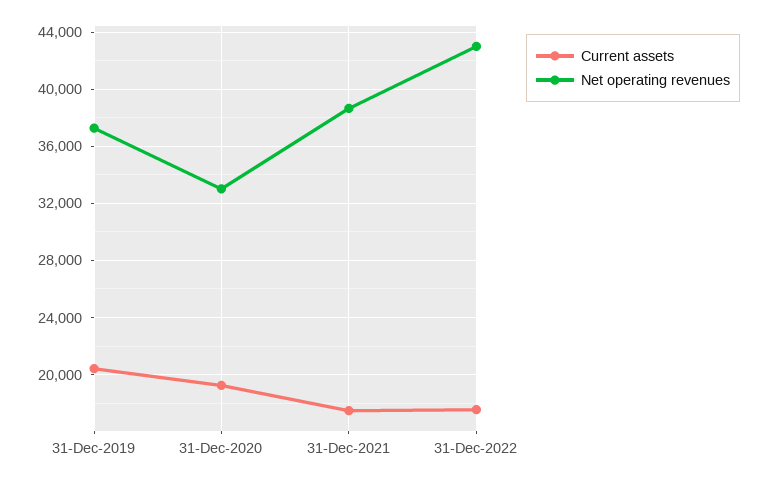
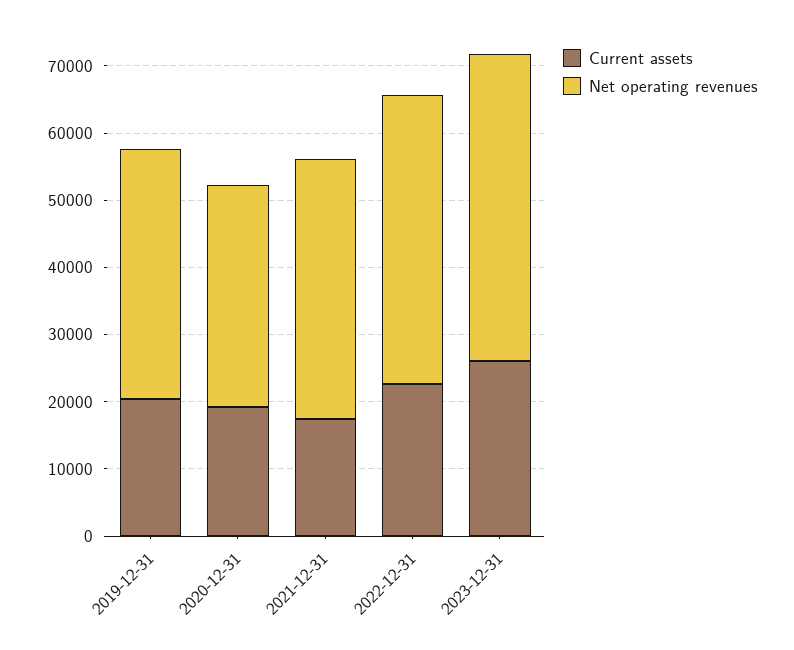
Current assets, 31-Dec-2022: 17500 -> 22000
Current assets, 2023-12-31: none -> 26000
Net operating revenues, 2023-12-31: none -> 46000

